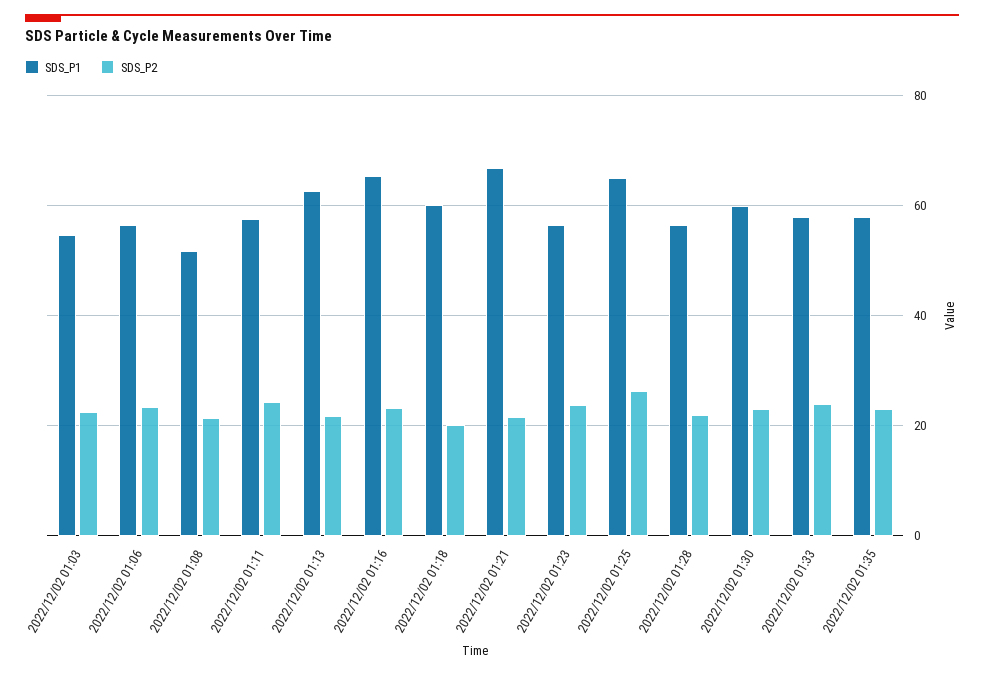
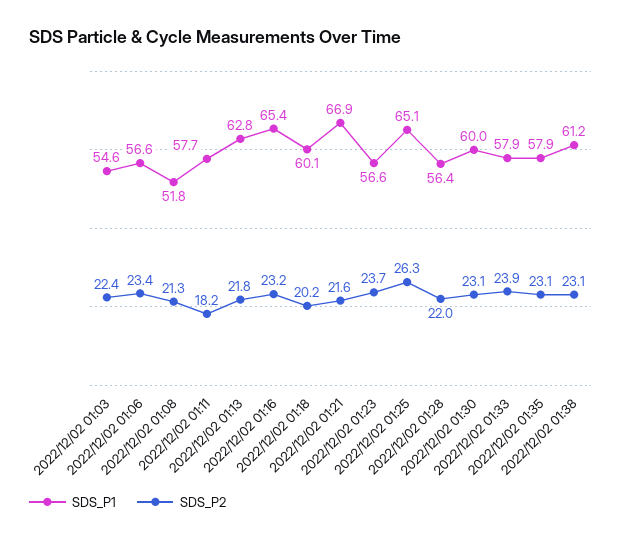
SDS_P2, 2022/12/02 01:11: 24 -> 18.2
SDS_P1, 2022/12/02 01:38: none -> 61.2
SDS_P2, 2022/12/02 01:38: none -> 23.1

